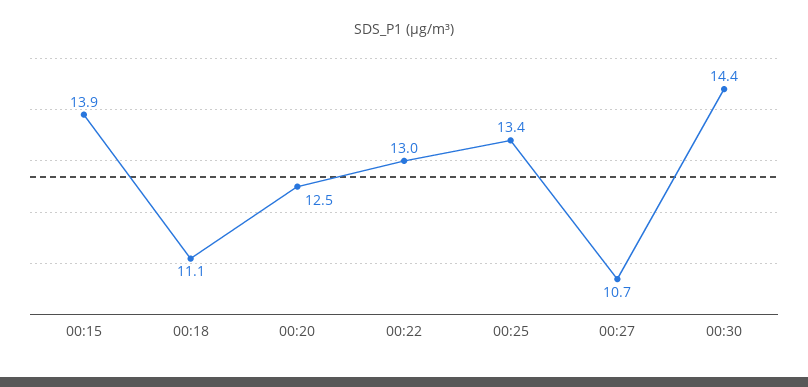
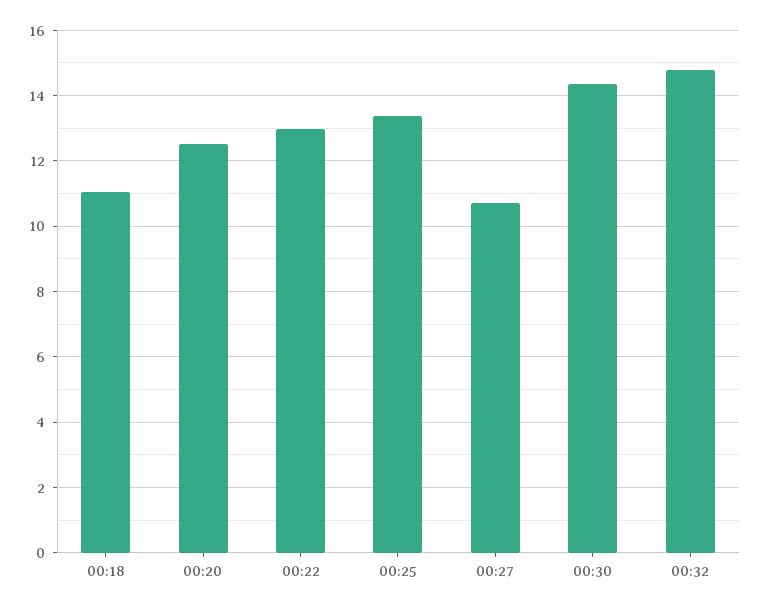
00:15: 13.9 -> none
00:32: none -> 14.8

